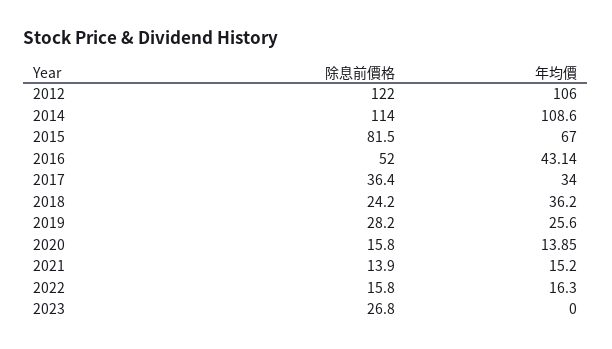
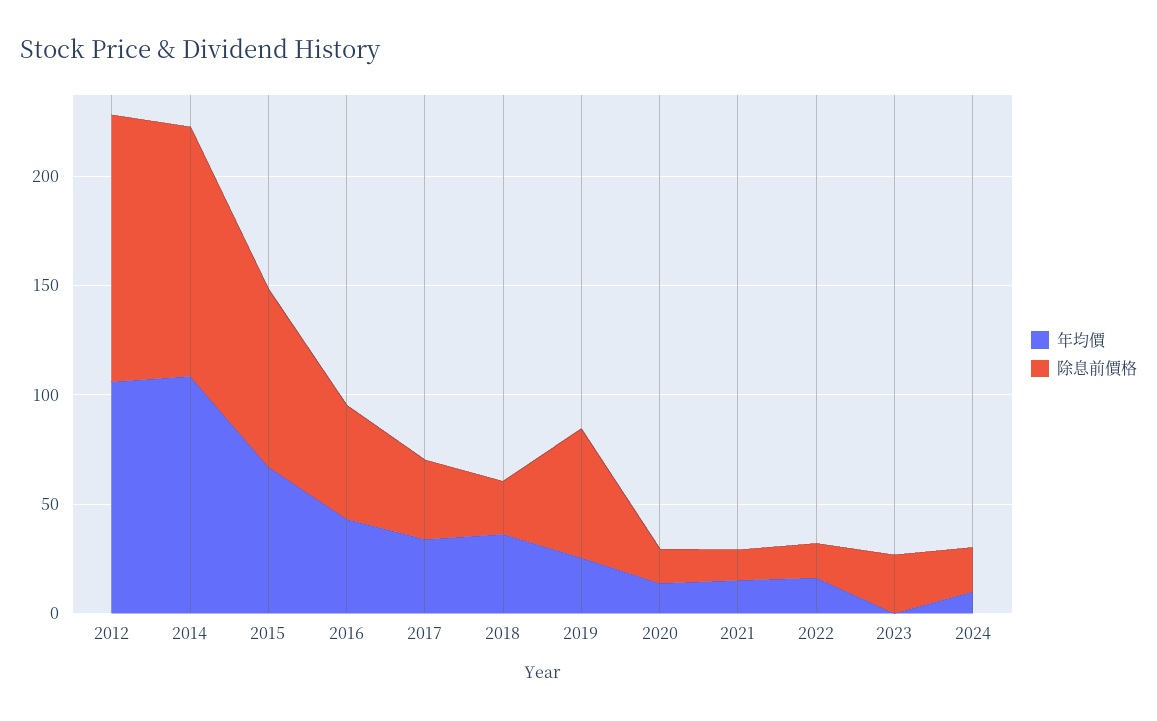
除息前價格, 2019: 28.2 -> 60
年均價, 2024: none -> 10
除息前價格, 2024: none -> 20

